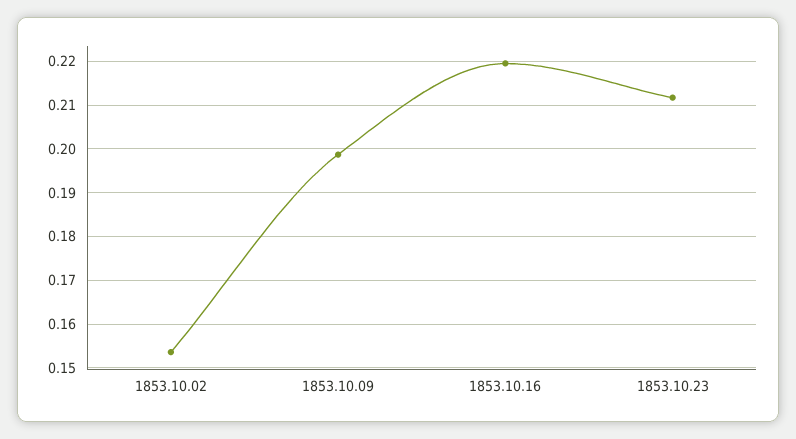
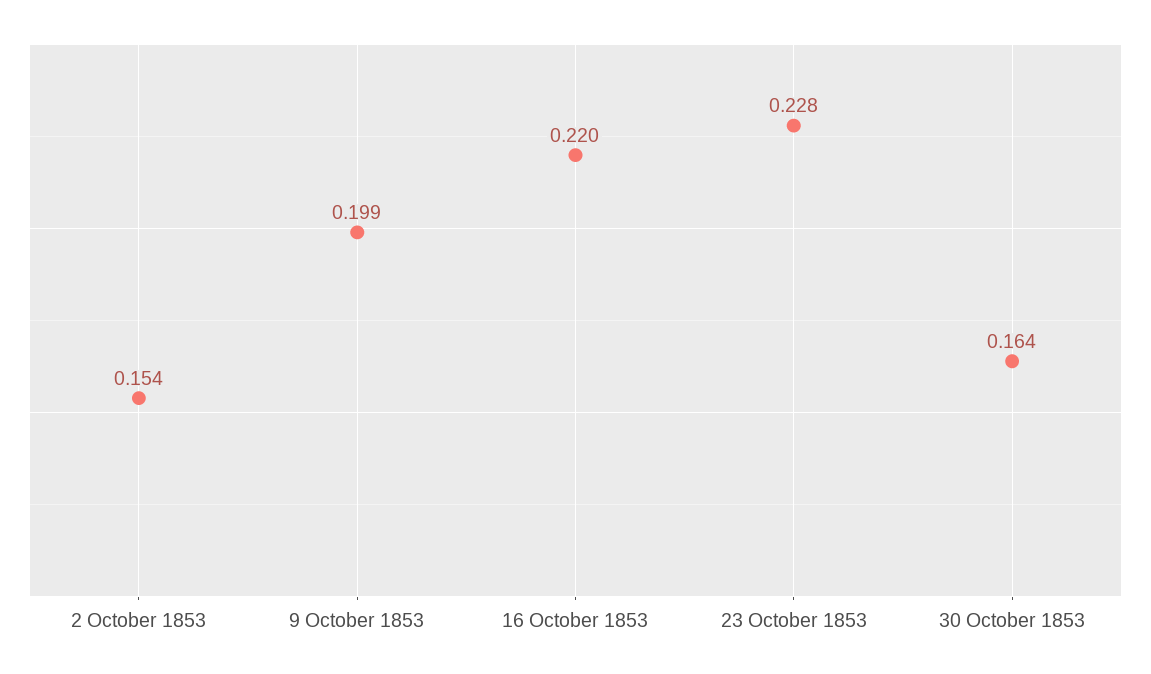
1853.10.23: 0.212 -> 0.228
30 October 1853: none -> 0.164

